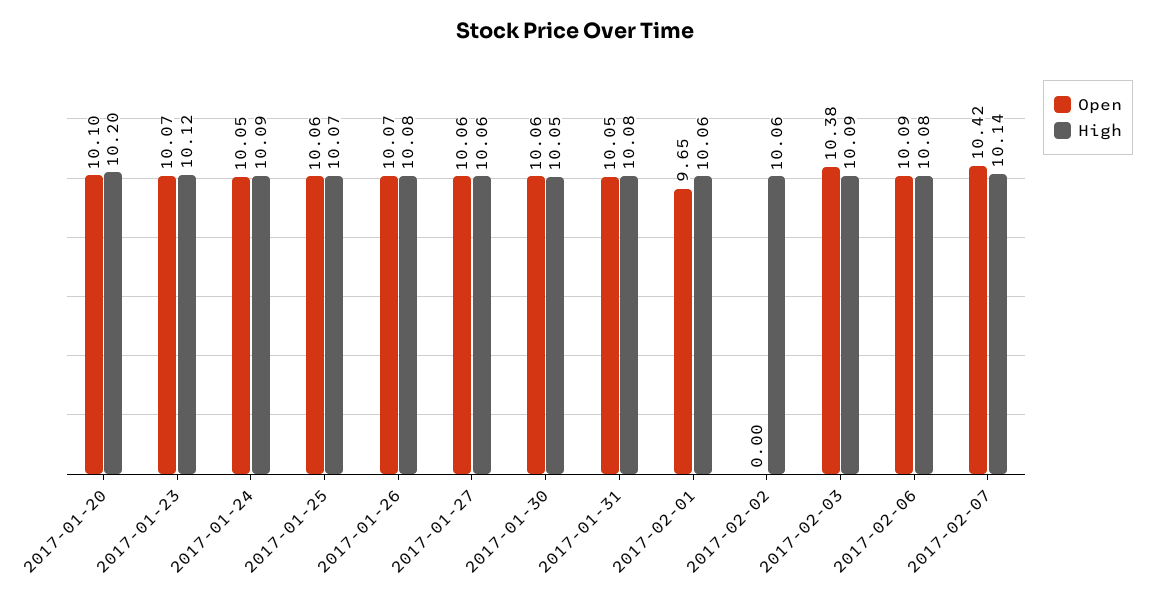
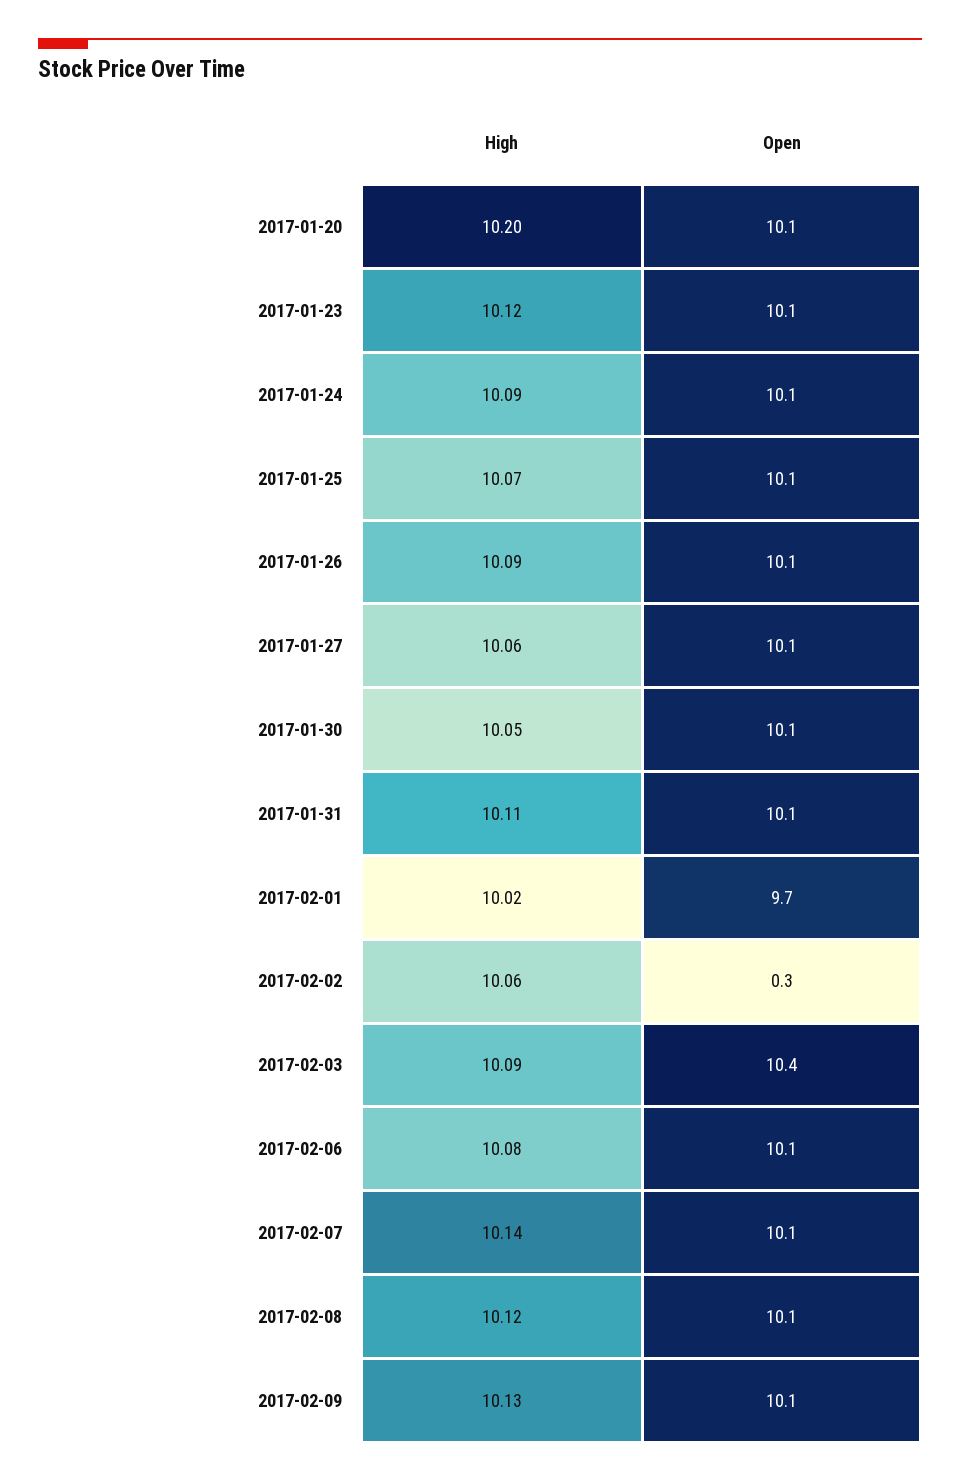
High, 2017-01-26: 10.08 -> 10.09
High, 2017-01-31: 10.08 -> 10.11
High, 2017-02-01: 10.06 -> 10.02
Open, 2017-02-02: 0 -> 0.3
Open, 2017-02-07: 10.42 -> 10.1
High, 2017-02-08: none -> 10.12
Open, 2017-02-08: none -> 10.1
High, 2017-02-09: none -> 10.13
Open, 2017-02-09: none -> 10.1

